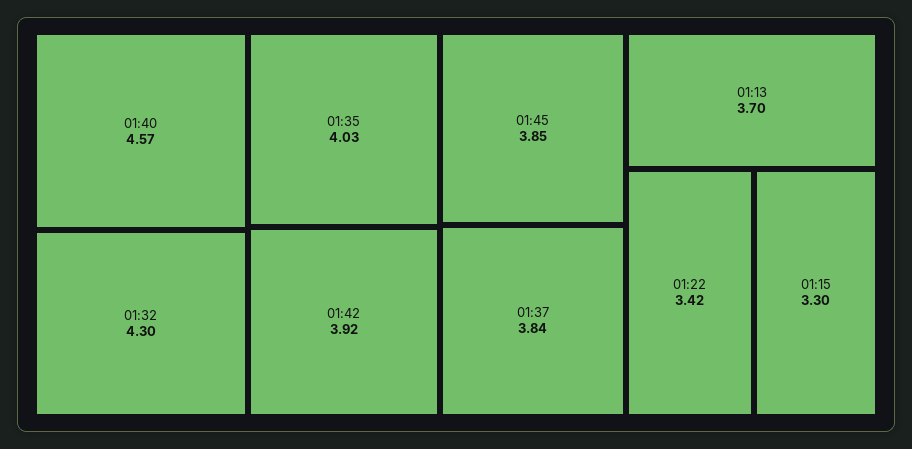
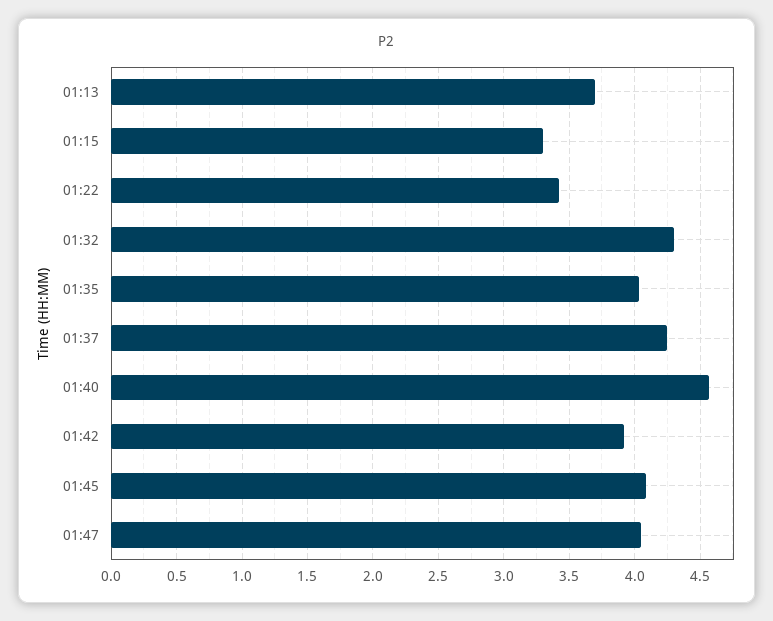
01:45: 3.85 -> 4.1
01:37: 3.84 -> 4.25
01:47: none -> 4.05

